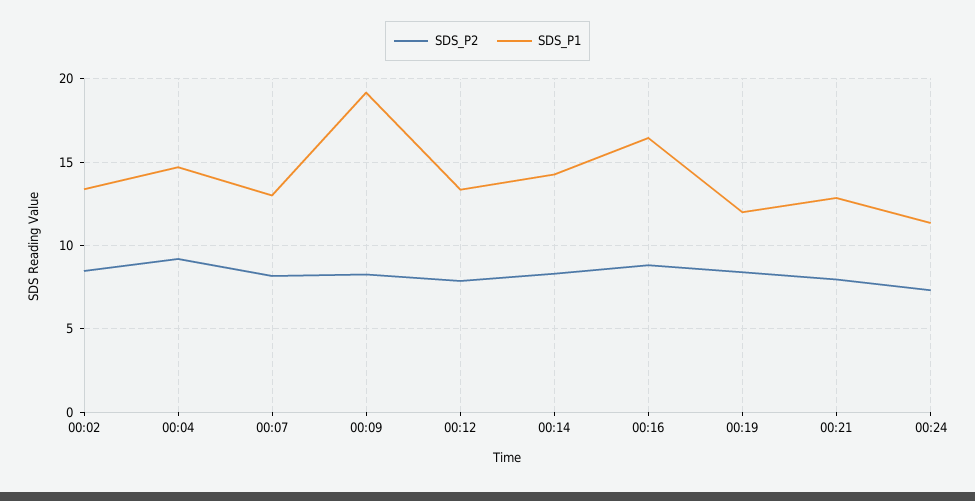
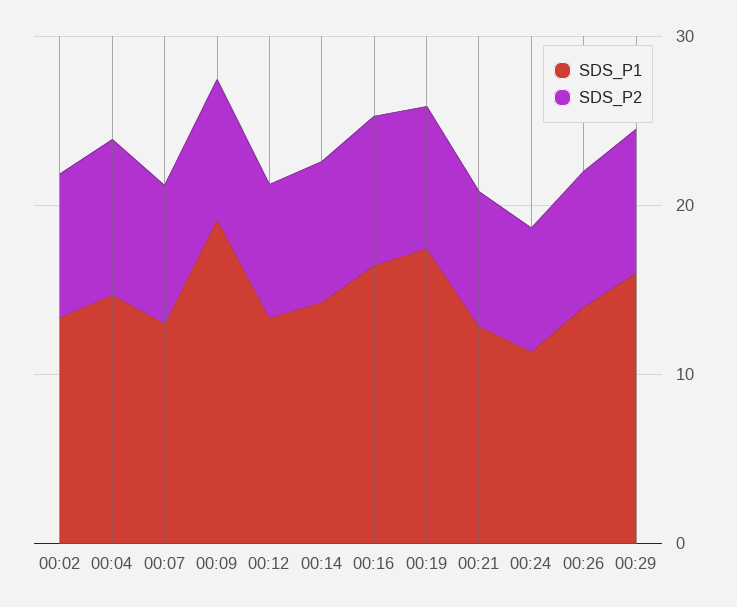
SDS_P1, 00:19: 12 -> 18
SDS_P1, 00:26: none -> 14
SDS_P2, 00:26: none -> 8
SDS_P1, 00:29: none -> 16
SDS_P2, 00:29: none -> 8

